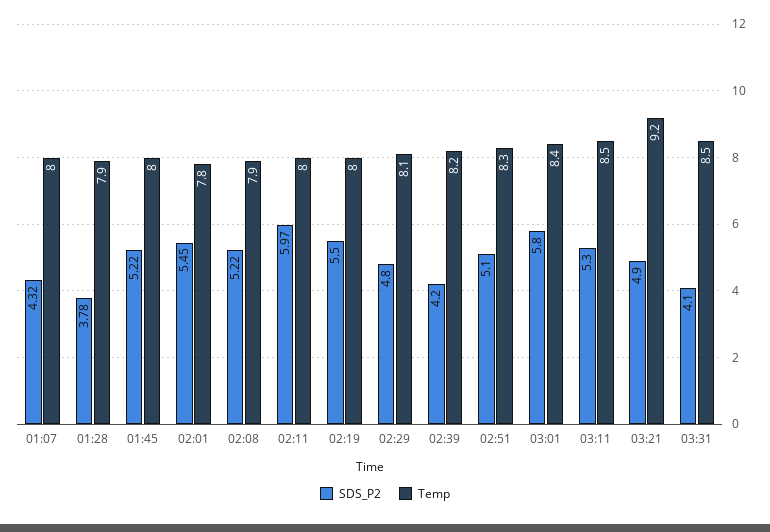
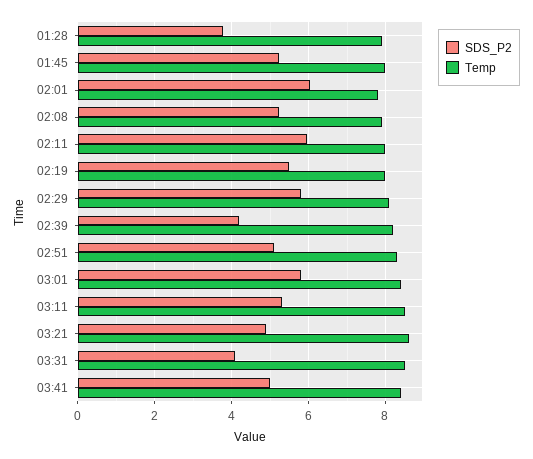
SDS_P2, 01:07: 4.32 -> none
Temp, 01:07: 8 -> none
SDS_P2, 02:01: 5.45 -> 6
SDS_P2, 02:29: 4.8 -> 5.8
Temp, 03:21: 9.2 -> 8.6
SDS_P2, 03:41: none -> 5
Temp, 03:41: none -> 8.4

